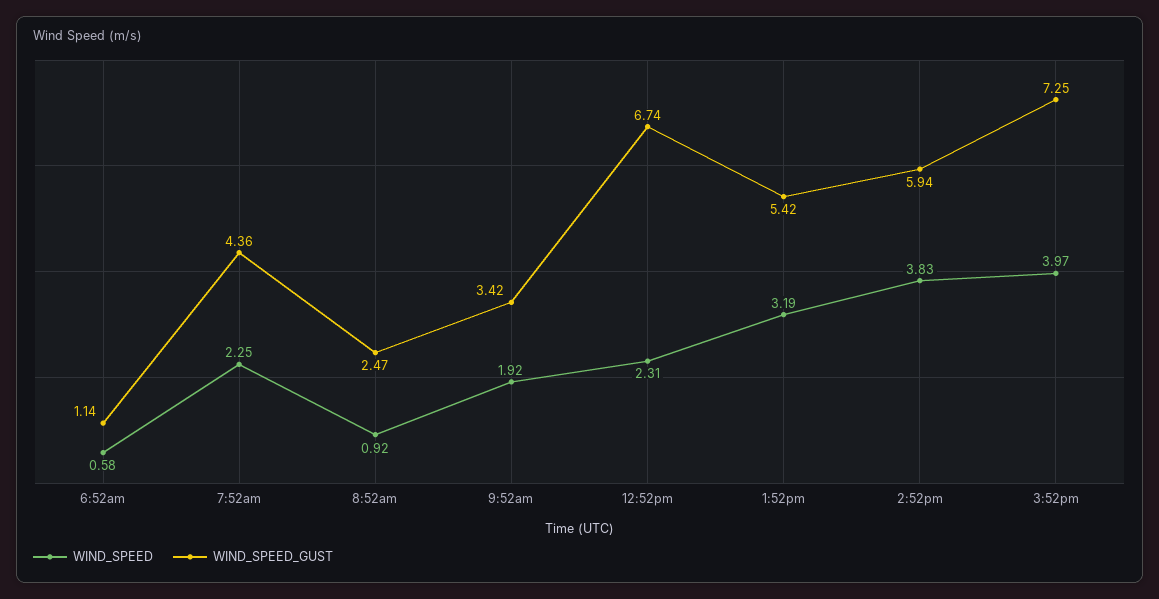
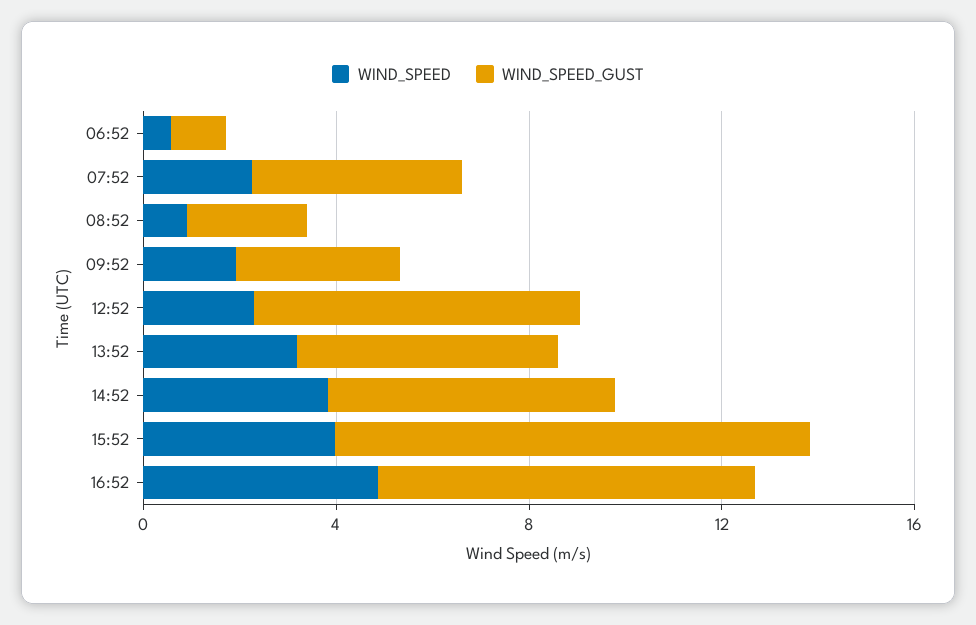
WIND_SPEED_GUST, 3:52pm: 7.25 -> 10
WIND_SPEED, 16:52: none -> 5
WIND_SPEED_GUST, 16:52: none -> 8

